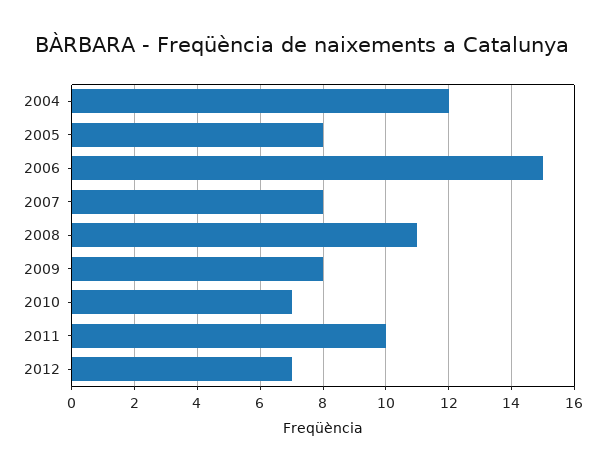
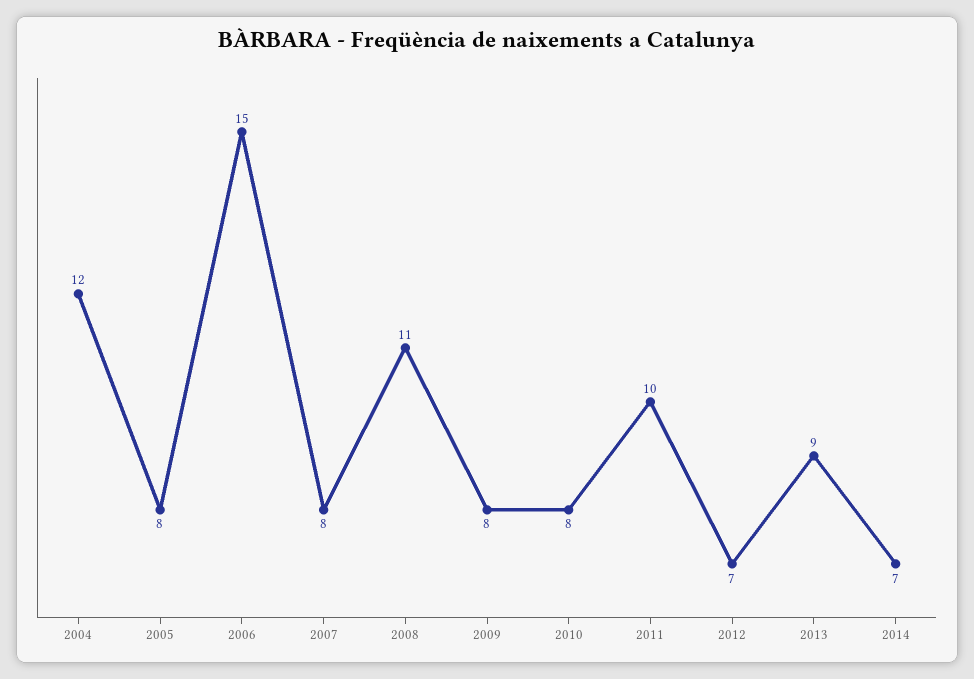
2010: 7 -> 8
2013: none -> 9
2014: none -> 7

